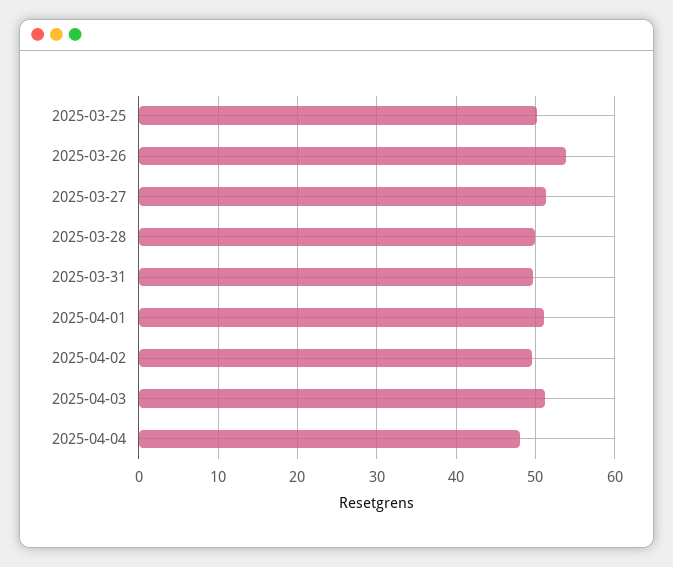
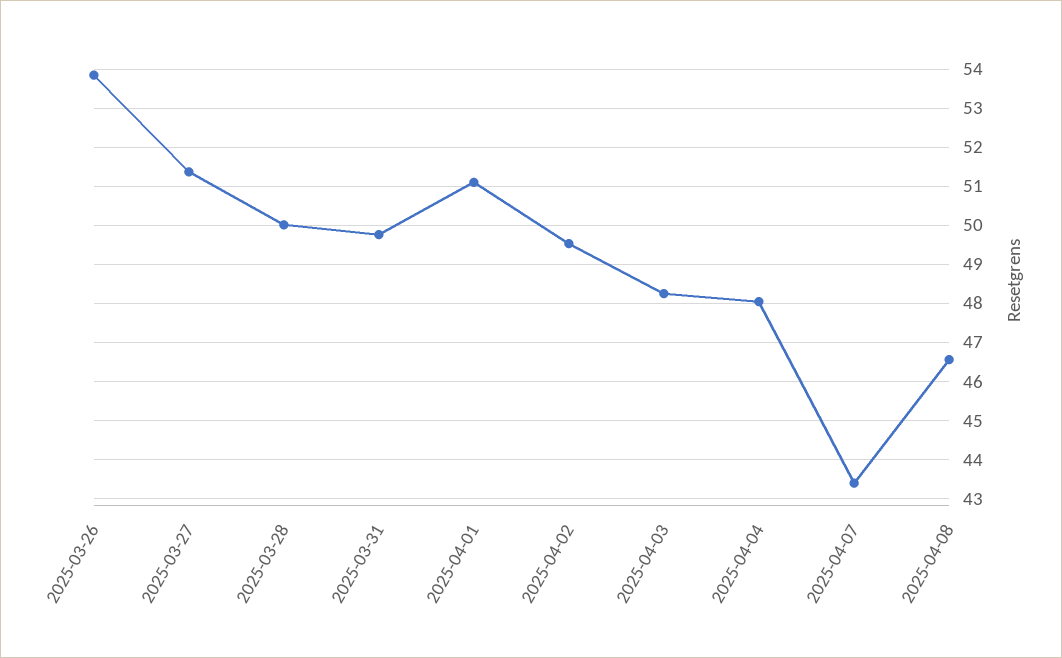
2025-03-25: 50 -> none
2025-04-03: 51 -> 48.2
2025-04-07: none -> 43.4
2025-04-08: none -> 46.6

